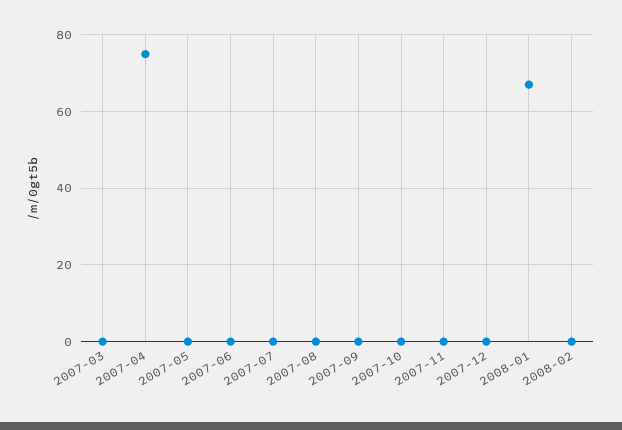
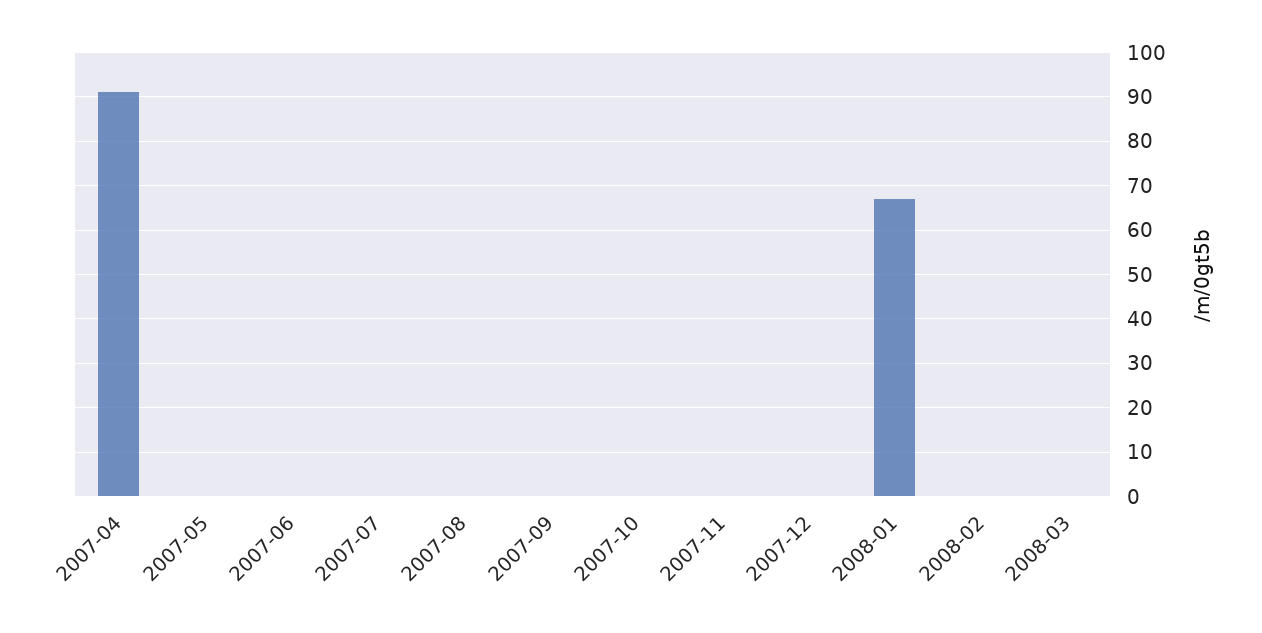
2007-03: 0 -> none
2007-04: 75 -> 90
2008-03: none -> 0

